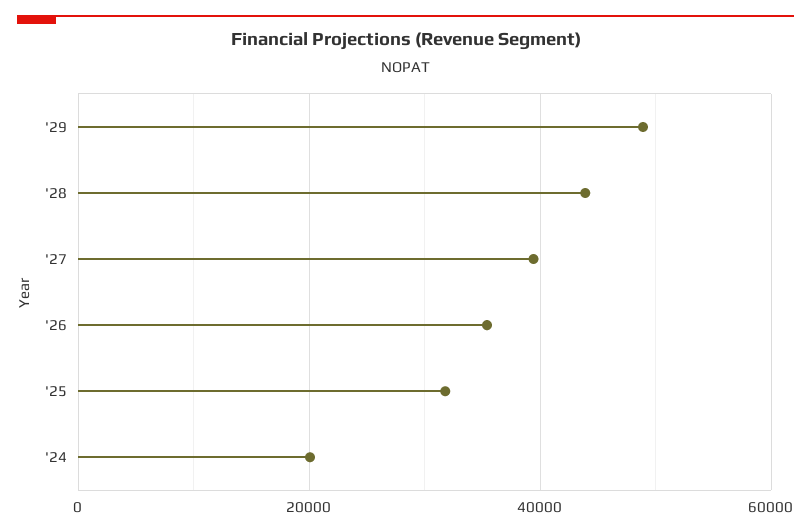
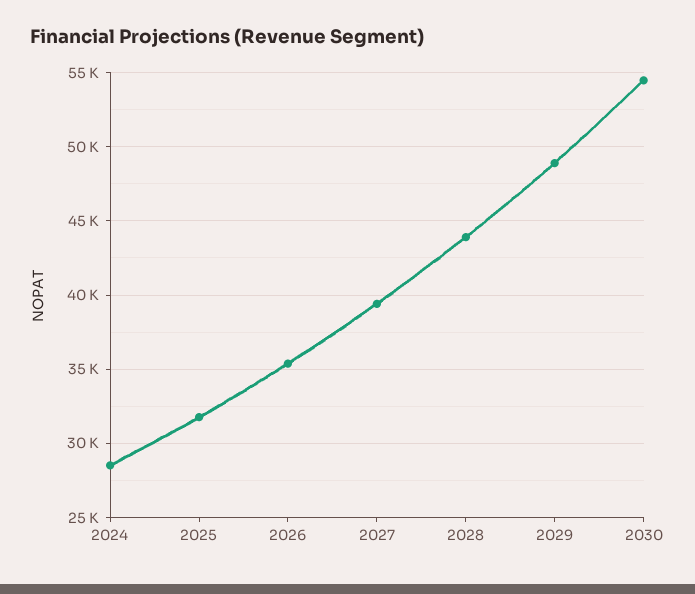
'24: 20000 -> 28500
2030: none -> 54500

